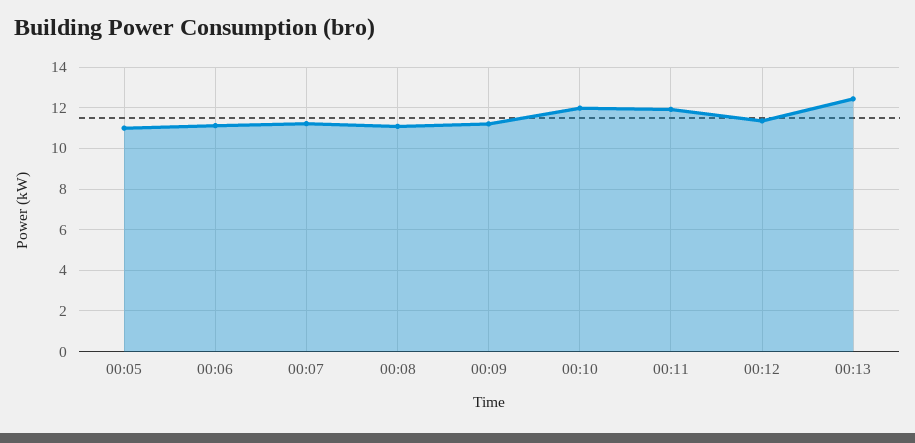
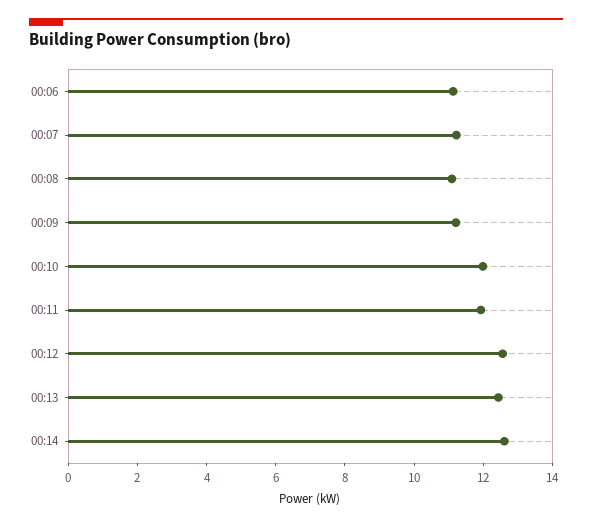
00:05: 11 -> none
00:12: 11.5 -> 12.5
00:14: none -> 12.5

